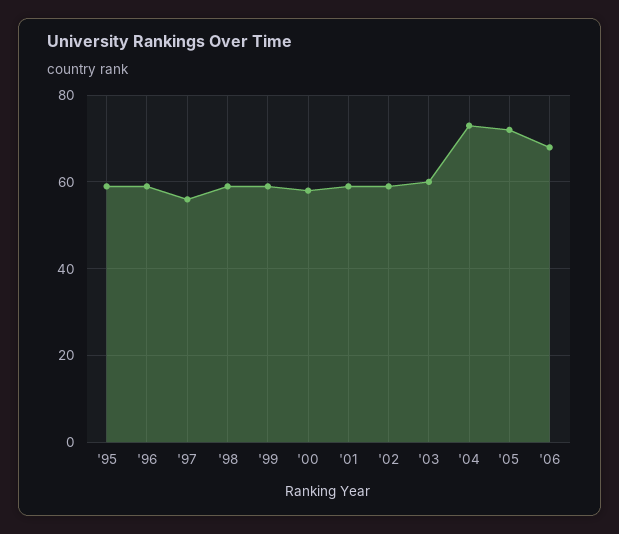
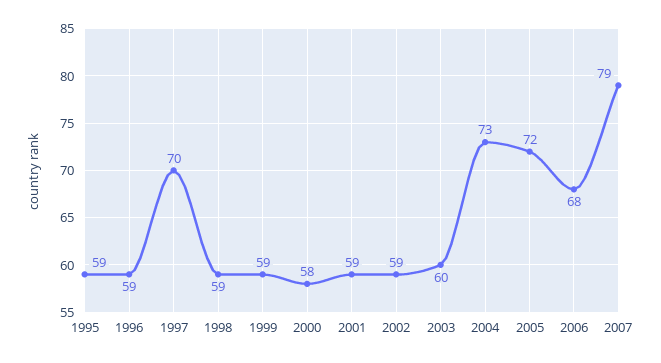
'97: 55 -> 70
2007: none -> 79

